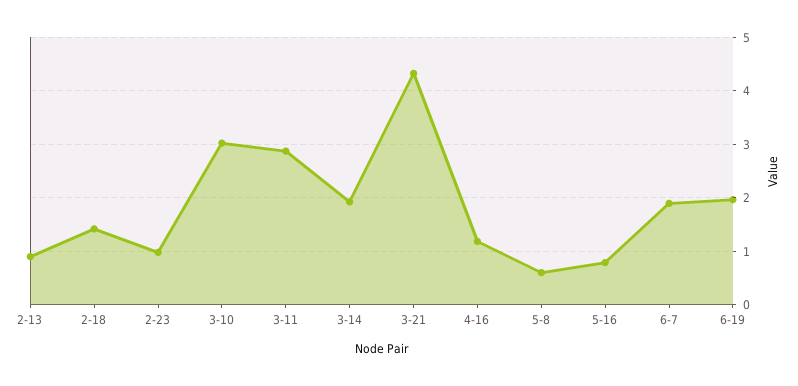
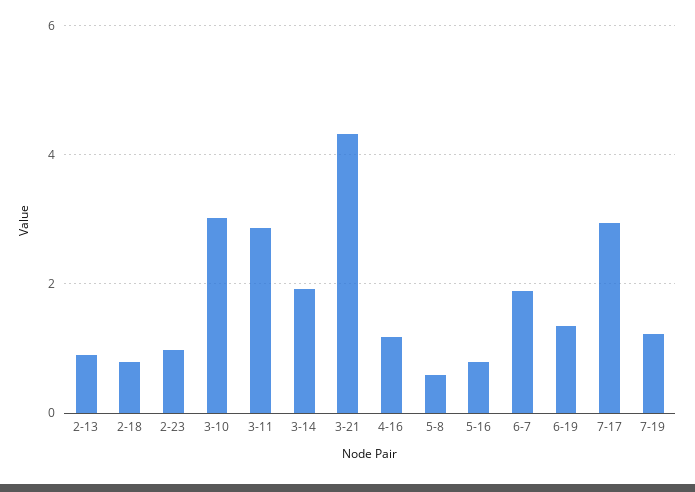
2-18: 1.4 -> 0.8
6-19: 2 -> 1.4
7-17: none -> 3
7-19: none -> 1.2

